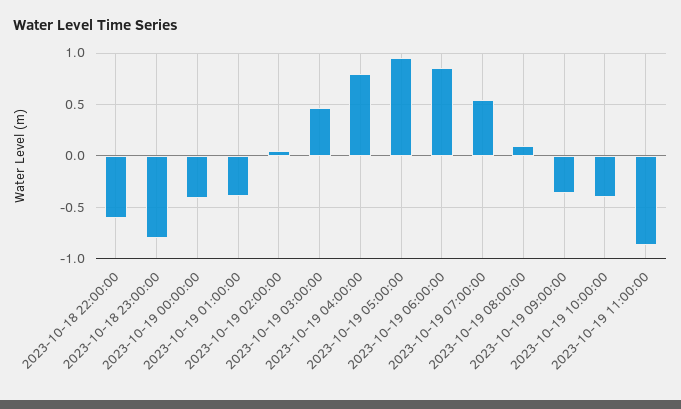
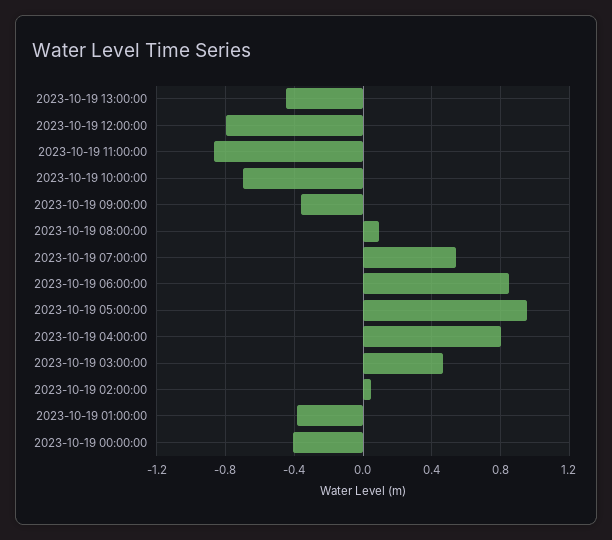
2023-10-18 22:00:00: -0.6 -> none
2023-10-18 23:00:00: -0.8 -> none
2023-10-19 10:00:00: -0.4 -> -0.7
2023-10-19 13:00:00: none -> -0.45
2023-10-19 12:00:00: none -> -0.8

